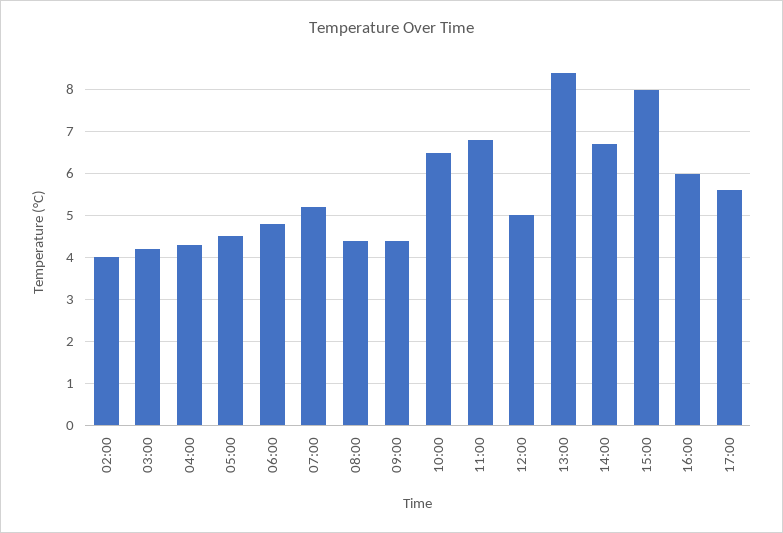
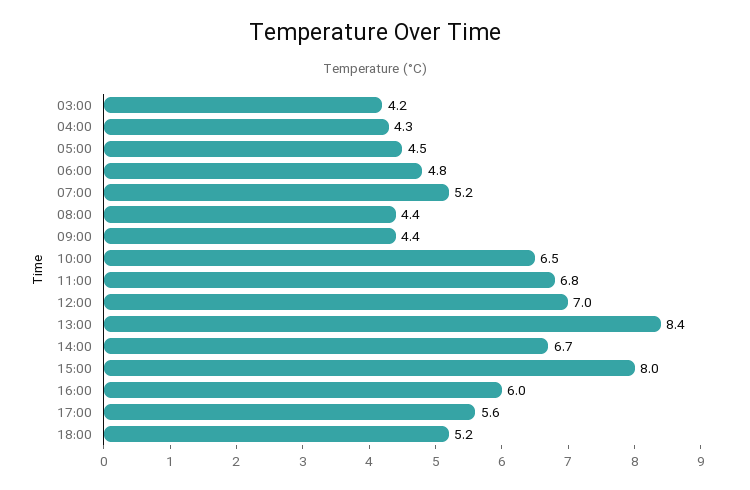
02:00: 4 -> none
12:00: 5 -> 7
18:00: none -> 5.2

